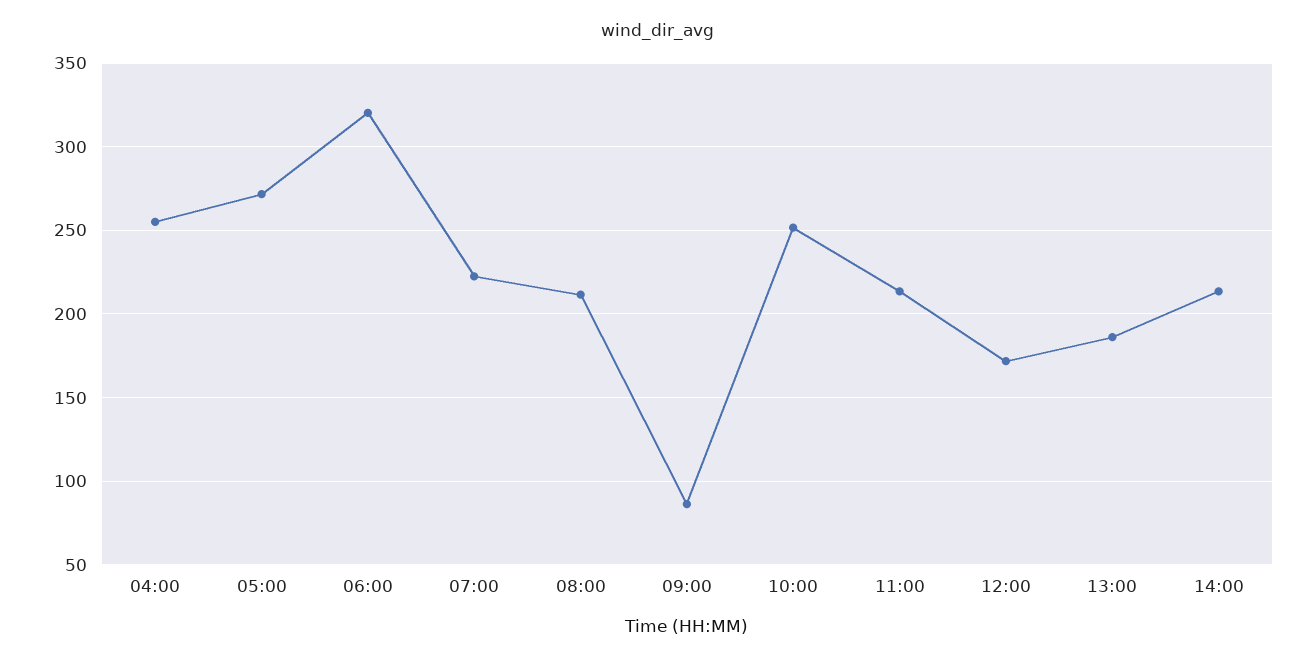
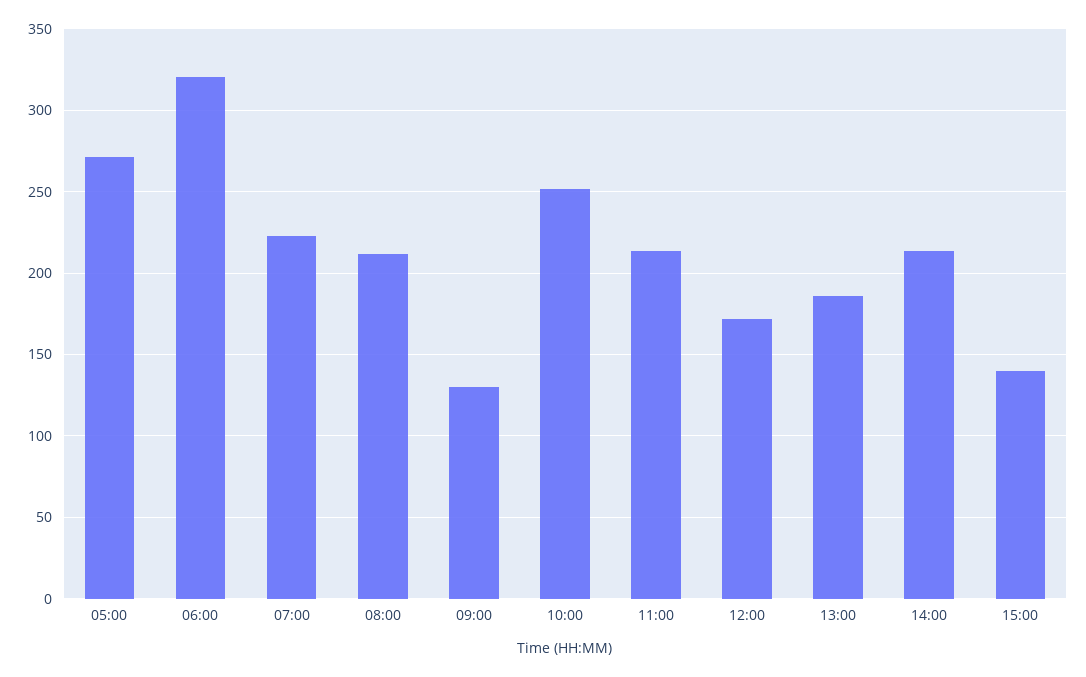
04:00: 255 -> none
09:00: 85 -> 130
15:00: none -> 140

